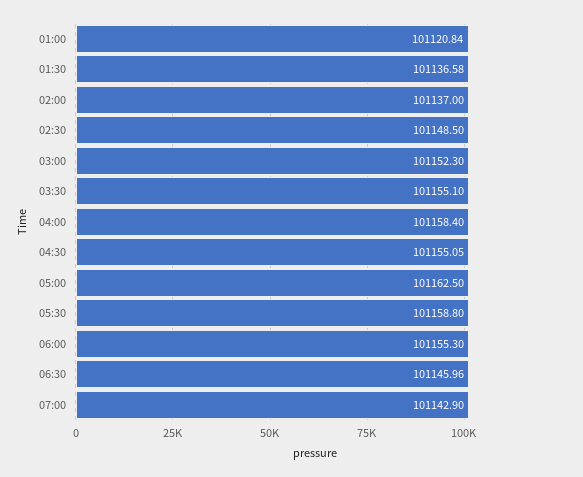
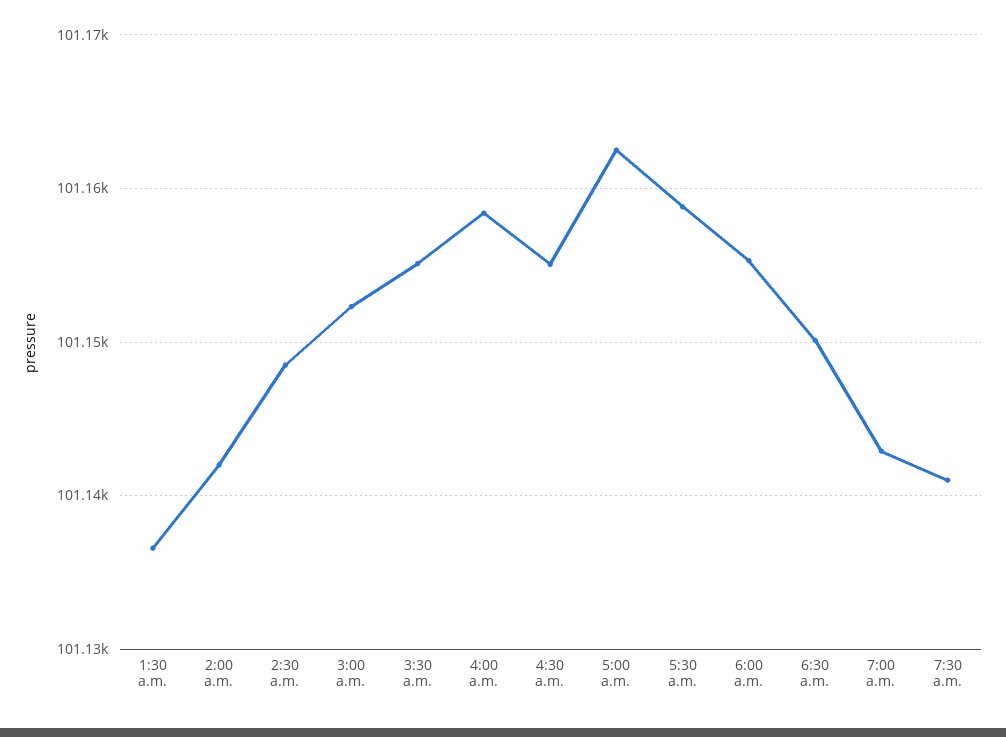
01:00: 101120.84 -> none
02:00: 101137 -> 101142
06:30: 101145.96 -> 101150
7:30 a.m.: none -> 101141

